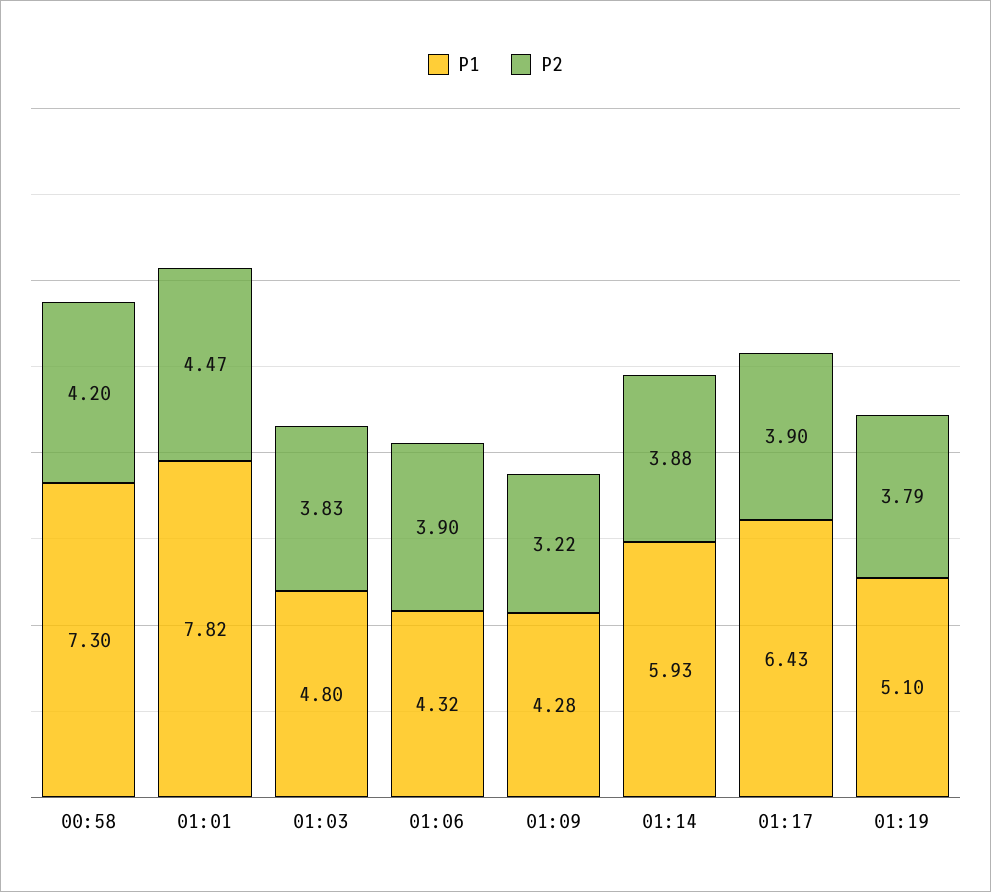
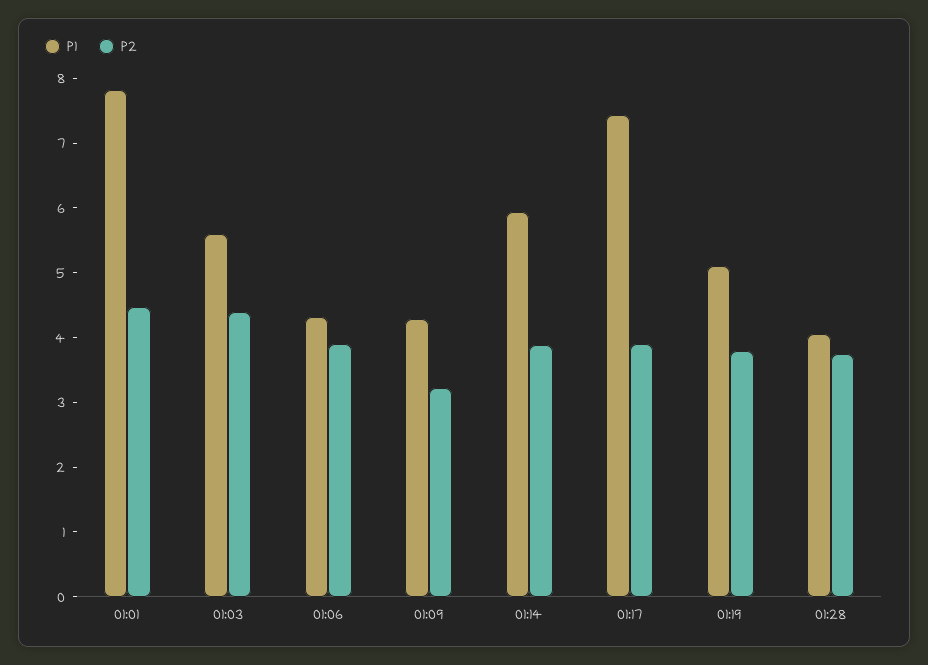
P1, 00:58: 7.3 -> none
P2, 00:58: 4.2 -> none
P1, 01:03: 4.8 -> 5.6
P2, 01:03: 3.83 -> 4.4
P1, 01:17: 6.43 -> 7.4
P1, 01:28: none -> 4
P2, 01:28: none -> 3.8

